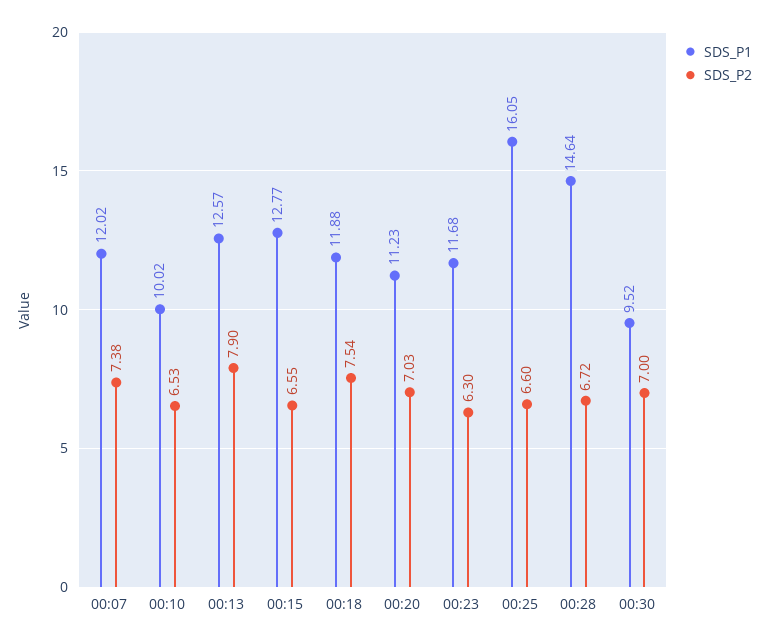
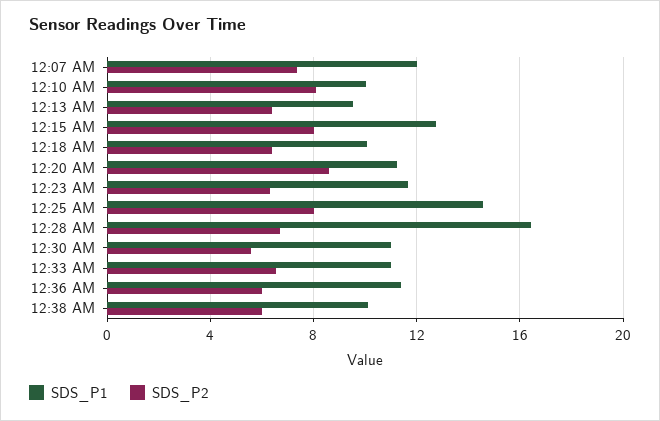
SDS_P2, 00:10: 6.53 -> 8
SDS_P1, 00:13: 12.57 -> 9.5
SDS_P2, 00:13: 7.9 -> 6.5
SDS_P2, 00:15: 6.55 -> 8
SDS_P1, 00:18: 11.88 -> 10
SDS_P2, 00:18: 7.54 -> 6.5
SDS_P2, 00:20: 7.03 -> 8.5
SDS_P1, 00:25: 16.05 -> 14.5
SDS_P2, 00:25: 6.6 -> 8
SDS_P1, 00:28: 14.64 -> 16.5
SDS_P1, 00:30: 9.52 -> 11
SDS_P2, 00:30: 7 -> 5.5
SDS_P1, 12:33 AM: none -> 11
SDS_P2, 12:33 AM: none -> 6.5
SDS_P1, 12:36 AM: none -> 11.5
SDS_P2, 12:36 AM: none -> 6
SDS_P1, 12:38 AM: none -> 10
SDS_P2, 12:38 AM: none -> 6

